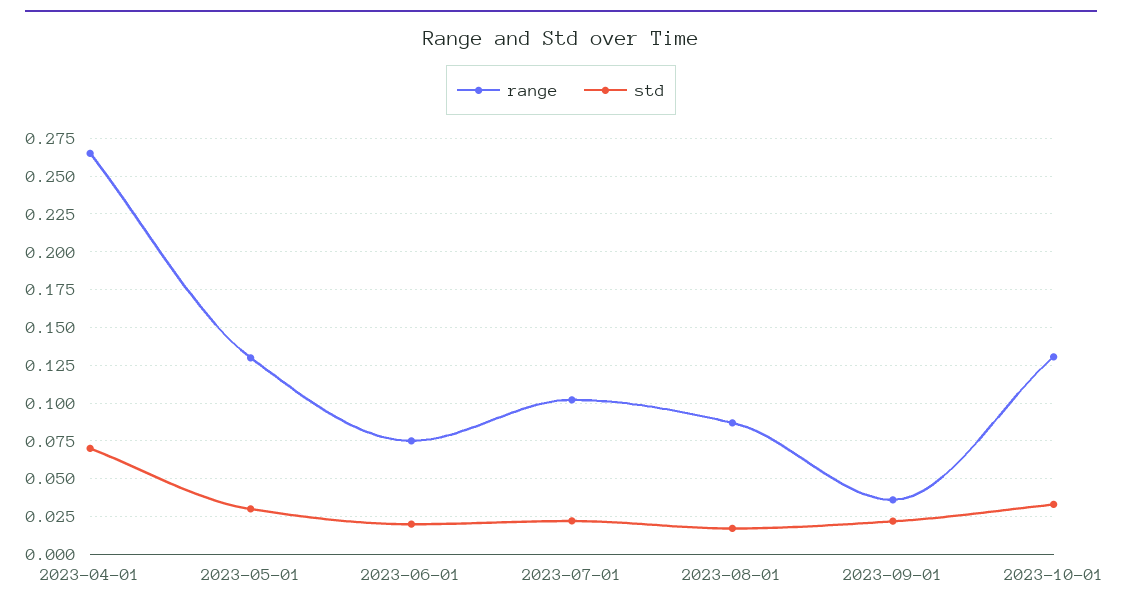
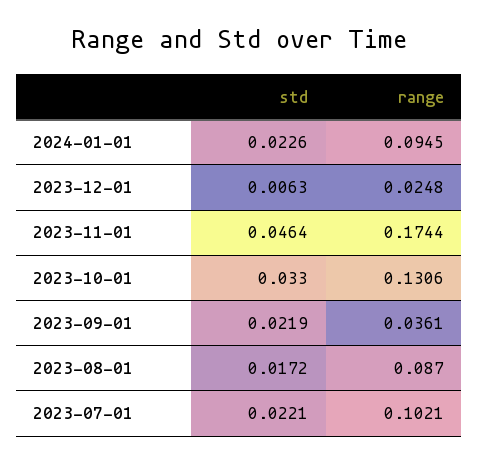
range, 2023-04-01: 0.265 -> none
std, 2023-04-01: 0.07 -> none
range, 2023-05-01: 0.13 -> none
std, 2023-05-01: 0.03 -> none
range, 2023-06-01: 0.075 -> none
std, 2023-06-01: 0.02 -> none
std, 2024-01-01: none -> 0.0226
range, 2024-01-01: none -> 0.0945
std, 2023-12-01: none -> 0.0063
range, 2023-12-01: none -> 0.0248
std, 2023-11-01: none -> 0.0464
range, 2023-11-01: none -> 0.1744

